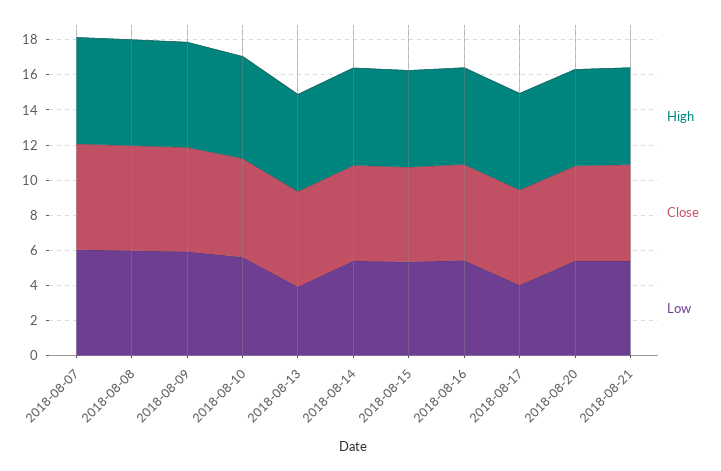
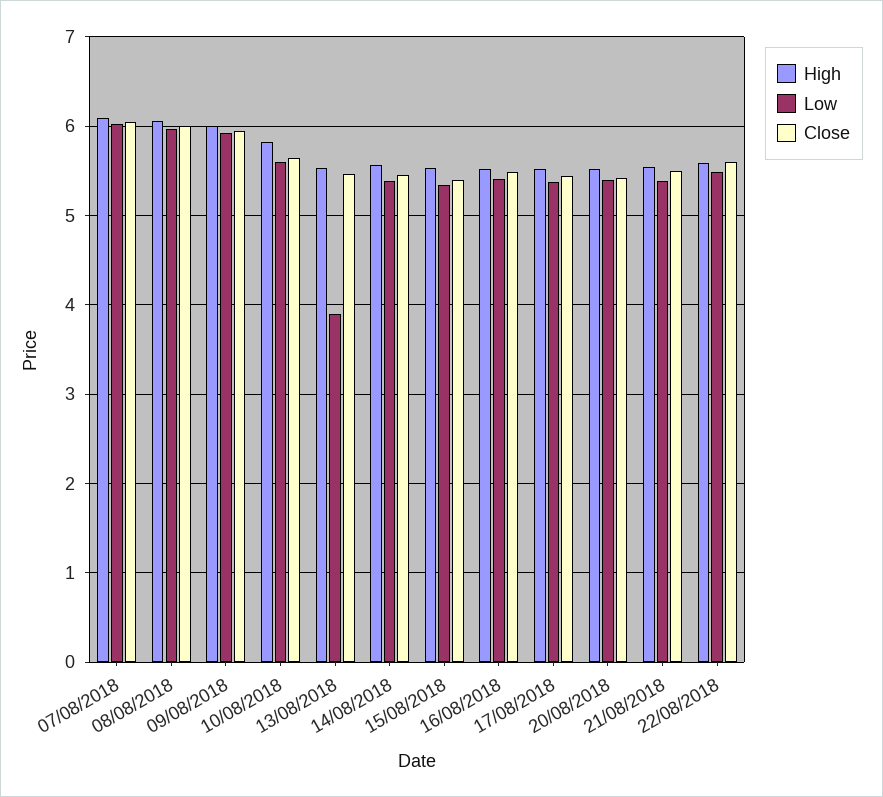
Low, 2018-08-17: 4 -> 5.4
High, 22/08/2018: none -> 5.6
Low, 22/08/2018: none -> 5.5
Close, 22/08/2018: none -> 5.6

